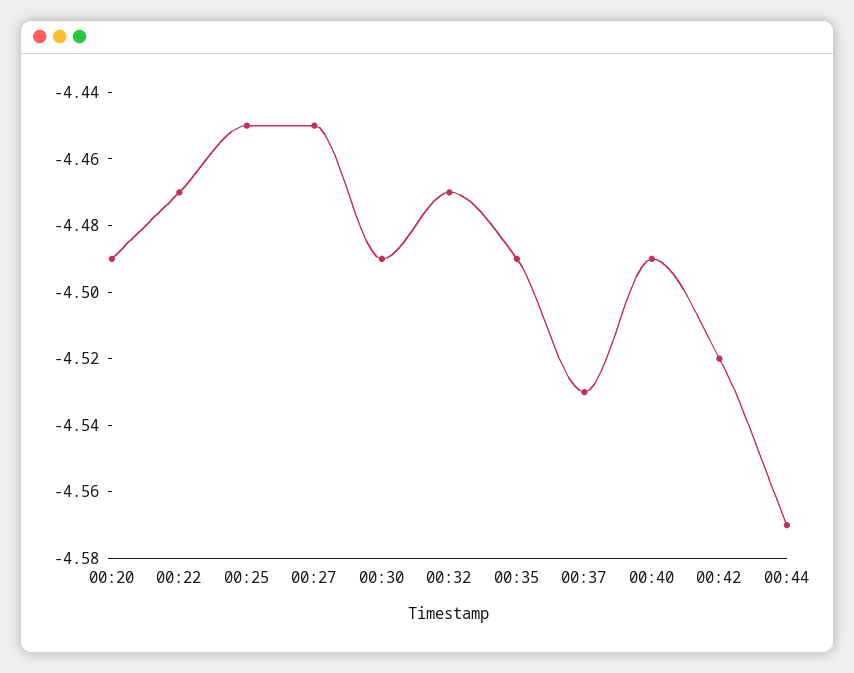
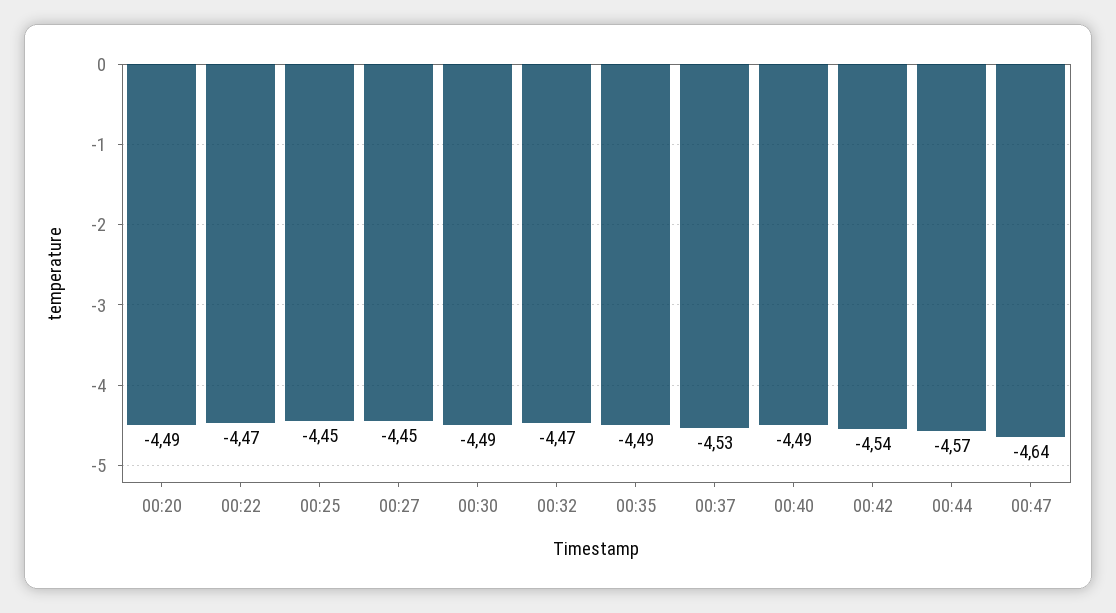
00:42: -4.52 -> -4.54
00:47: none -> -4.64

